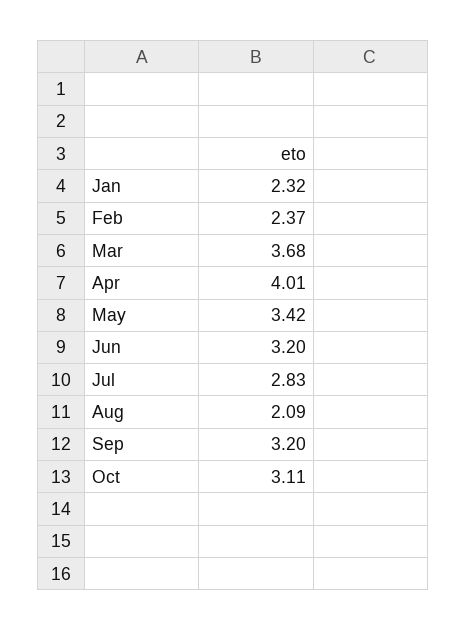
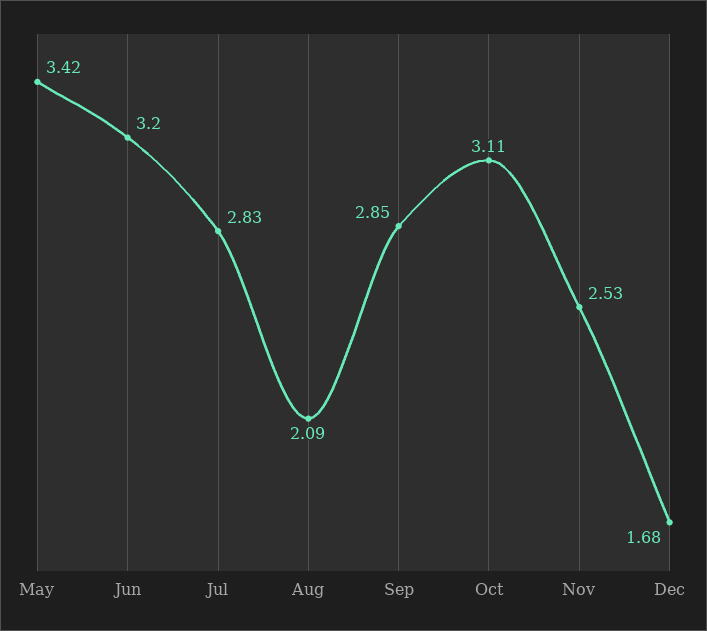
Jan: 2.32 -> none
Feb: 2.37 -> none
Mar: 3.68 -> none
Apr: 4.01 -> none
Sep: 3.2 -> 2.85
Nov: none -> 2.53
Dec: none -> 1.68

